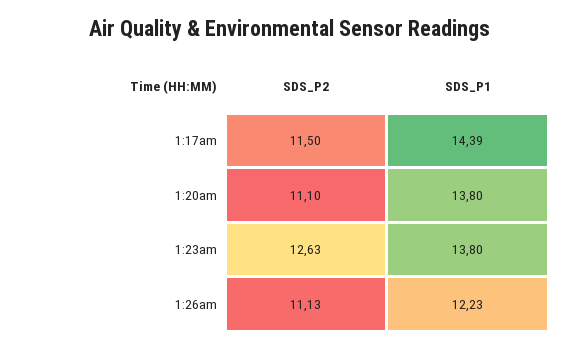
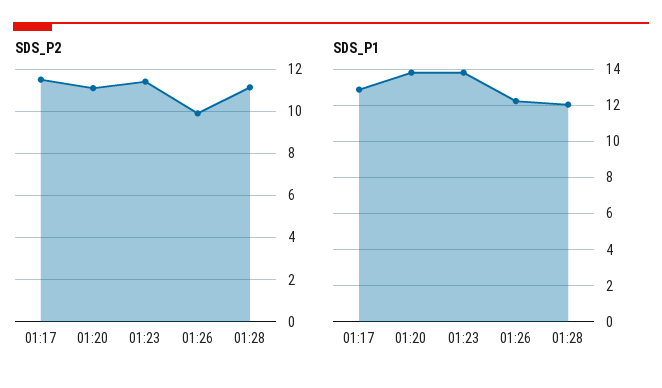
SDS_P1, 1:17am: 14.39 -> 13
SDS_P2, 1:23am: 12.63 -> 11.5
SDS_P2, 1:26am: 11.13 -> 10
SDS_P2, 01:28: none -> 11
SDS_P1, 01:28: none -> 12

